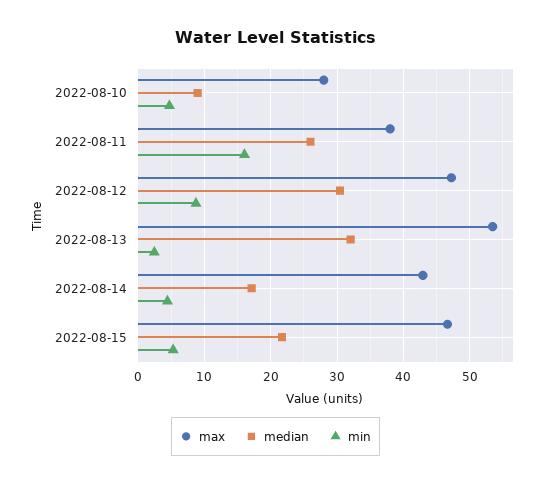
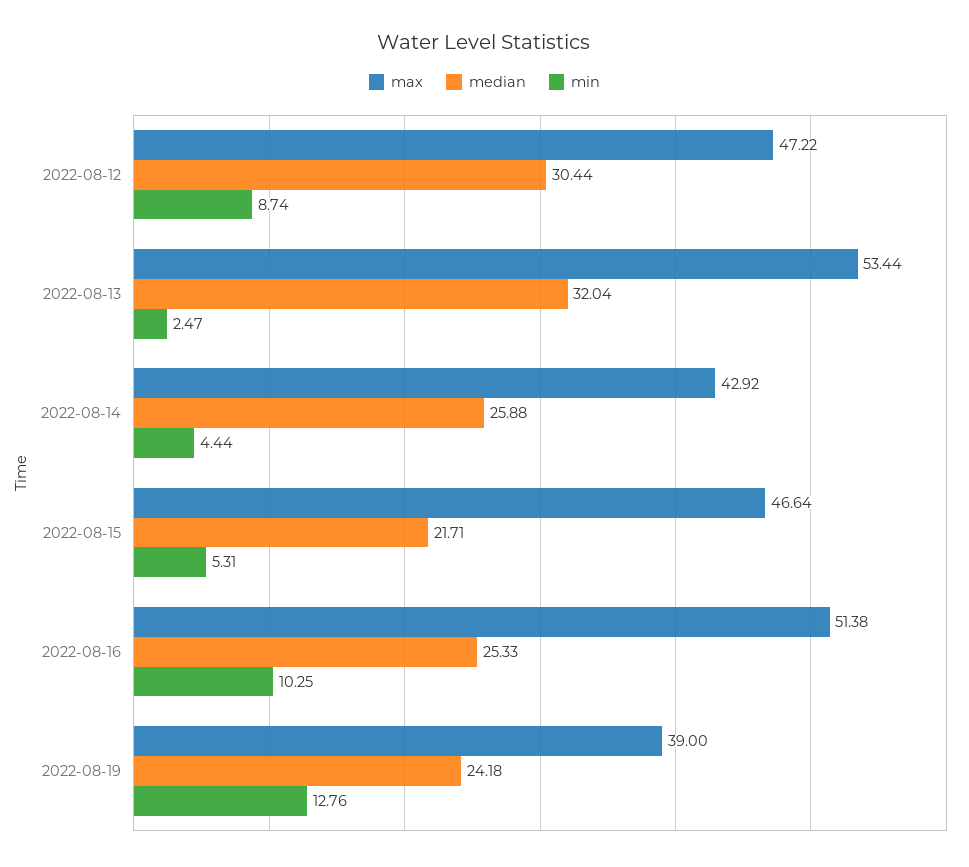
max, 2022-08-10: 28 -> none
median, 2022-08-10: 9 -> none
min, 2022-08-10: 5 -> none
max, 2022-08-11: 38 -> none
median, 2022-08-11: 26 -> none
min, 2022-08-11: 16 -> none
median, 2022-08-14: 17 -> 25.88
max, 2022-08-16: none -> 51.38
median, 2022-08-16: none -> 25.33
min, 2022-08-16: none -> 10.25
max, 2022-08-19: none -> 39
median, 2022-08-19: none -> 24.18
min, 2022-08-19: none -> 12.76

